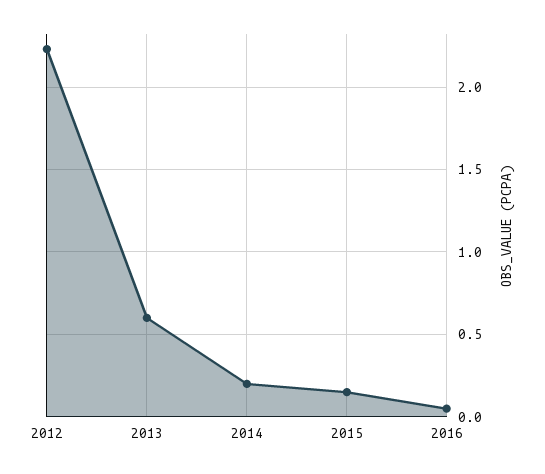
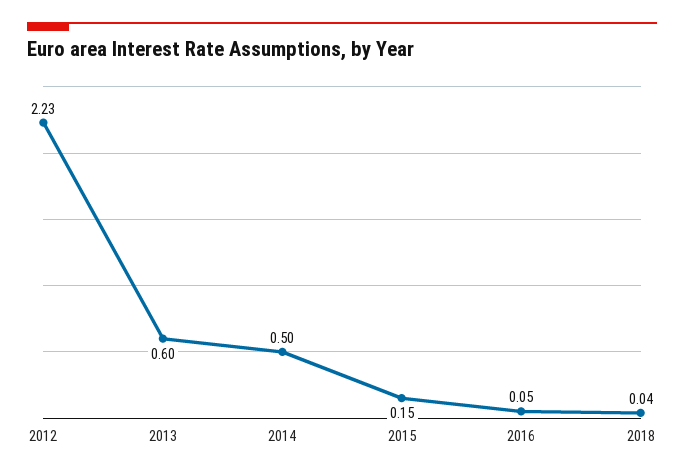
2014: 0.2 -> 0.5
2018: none -> 0.04

